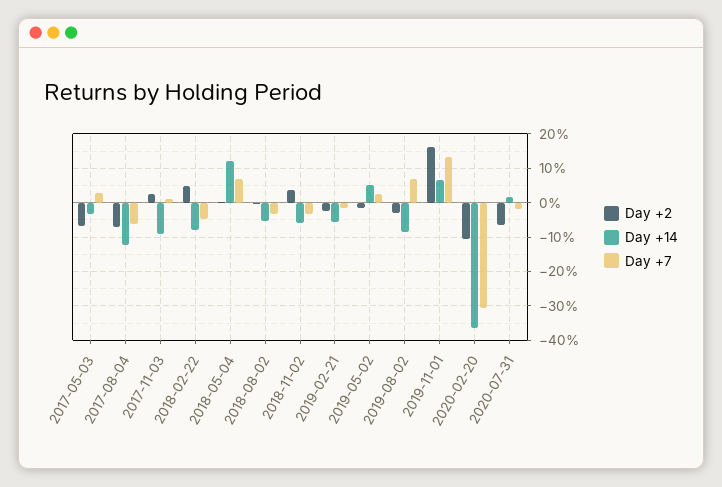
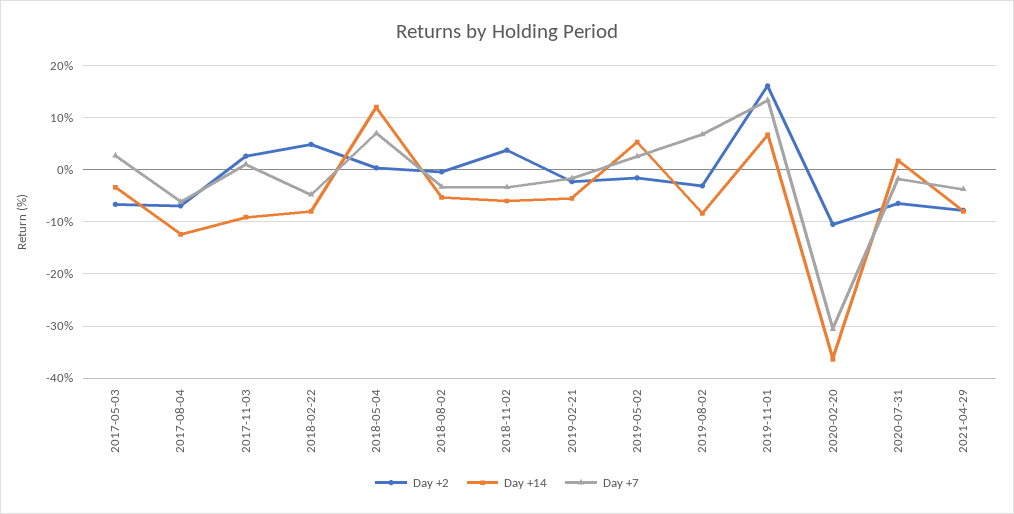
Day +2, 2021-04-29: none -> -8
Day +14, 2021-04-29: none -> -8
Day +7, 2021-04-29: none -> -4

